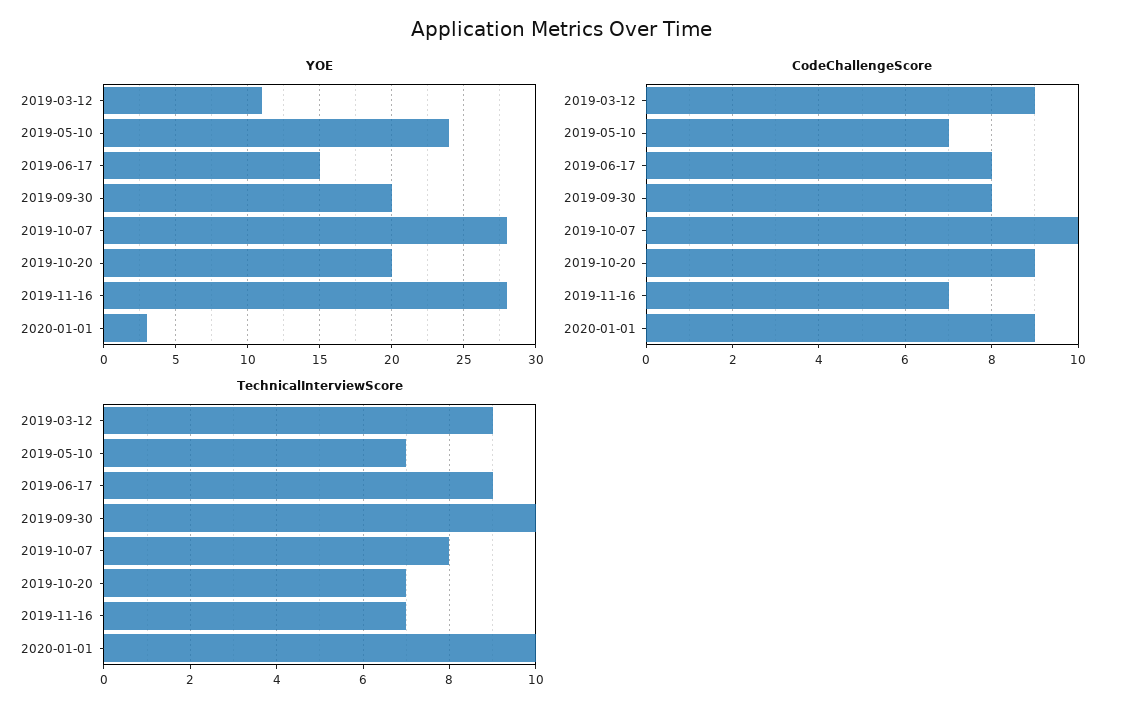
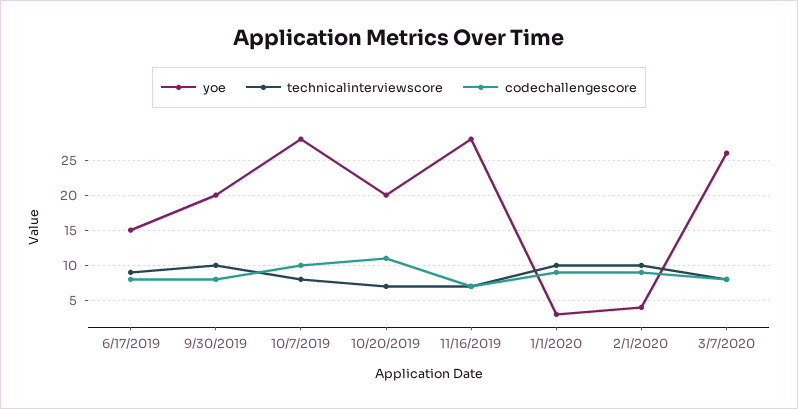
YOE, 2019-03-12: 11 -> none
YOE, 2019-05-10: 24 -> none
CodeChallengeScore, 2019-03-12: 9 -> none
CodeChallengeScore, 2019-05-10: 7 -> none
CodeChallengeScore, 2019-10-20: 9 -> 11
TechnicalInterviewScore, 2019-03-12: 9 -> none
TechnicalInterviewScore, 2019-05-10: 7 -> none
YOE, 2/1/2020: none -> 4
TechnicalInterviewScore, 2/1/2020: none -> 10
CodeChallengeScore, 2/1/2020: none -> 9
YOE, 3/7/2020: none -> 26
TechnicalInterviewScore, 3/7/2020: none -> 8
CodeChallengeScore, 3/7/2020: none -> 8

